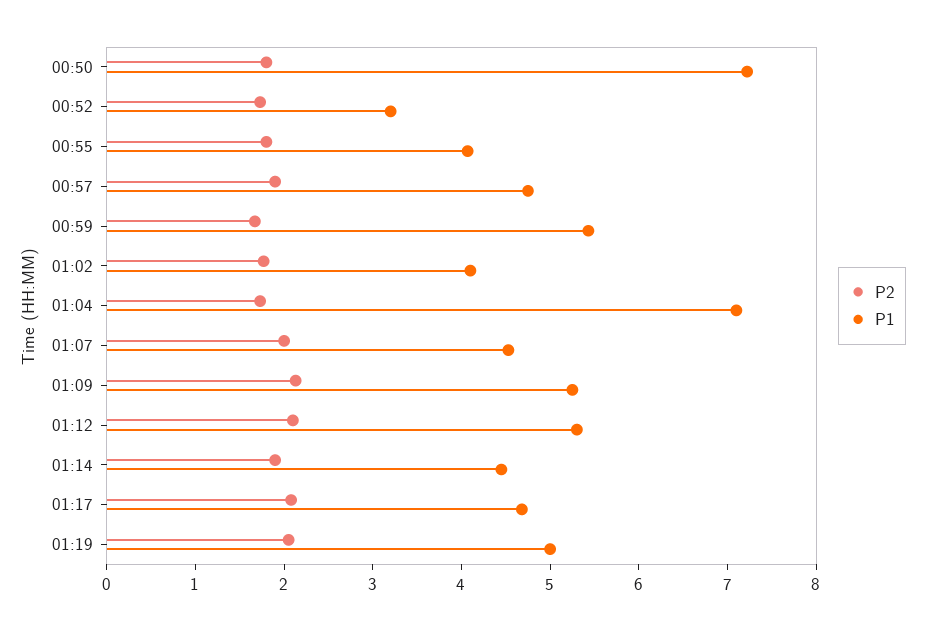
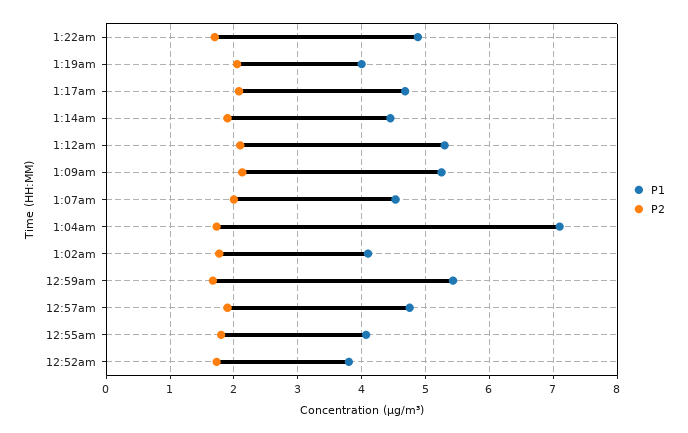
P2, 00:50: 1.8 -> none
P1, 00:50: 7.2 -> none
P1, 00:52: 3.2 -> 3.8
P1, 01:19: 5 -> 4
P1, 1:22am: none -> 4.9
P2, 1:22am: none -> 1.7

